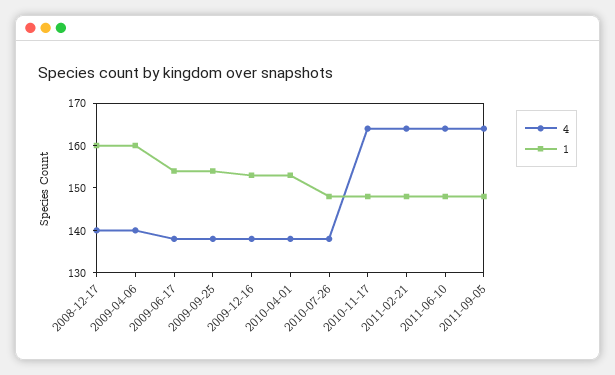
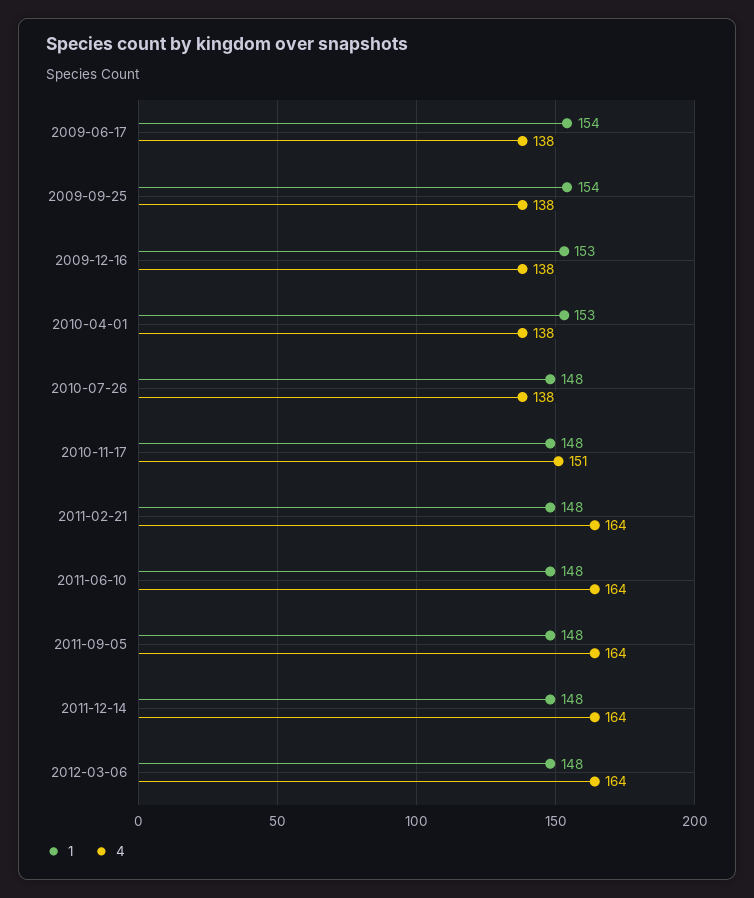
4, 2008-12-17: 140 -> none
1, 2008-12-17: 160 -> none
4, 2009-04-06: 140 -> none
1, 2009-04-06: 160 -> none
4, 2010-11-17: 165 -> 151
1, 2011-12-14: none -> 148
4, 2011-12-14: none -> 164
1, 2012-03-06: none -> 148
4, 2012-03-06: none -> 164

